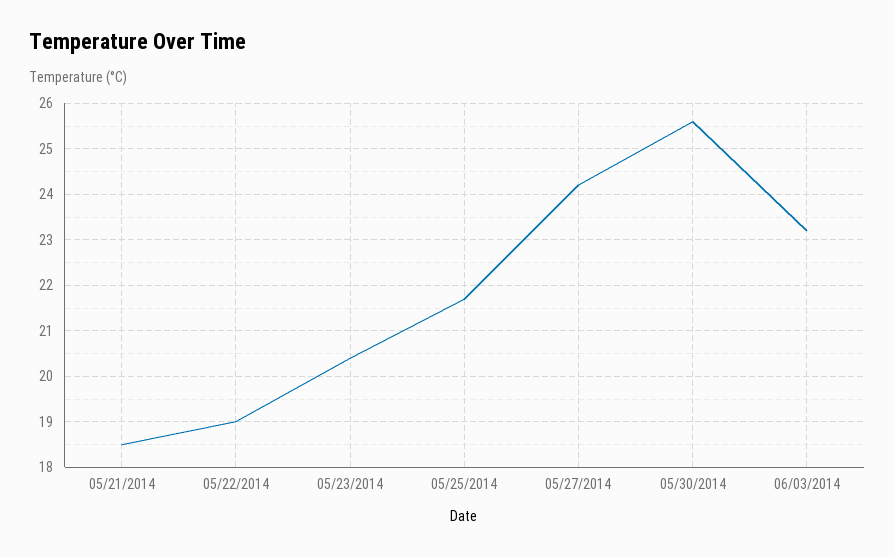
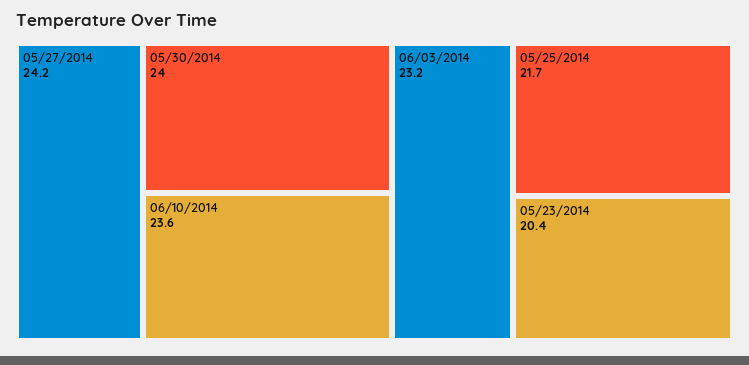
05/21/2014: 18.5 -> none
05/22/2014: 19 -> none
05/30/2014: 25.5 -> 24
06/10/2014: none -> 23.6

